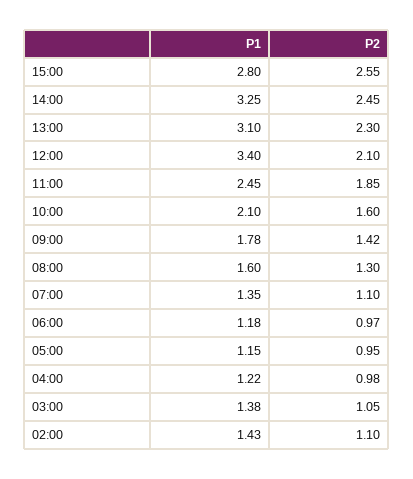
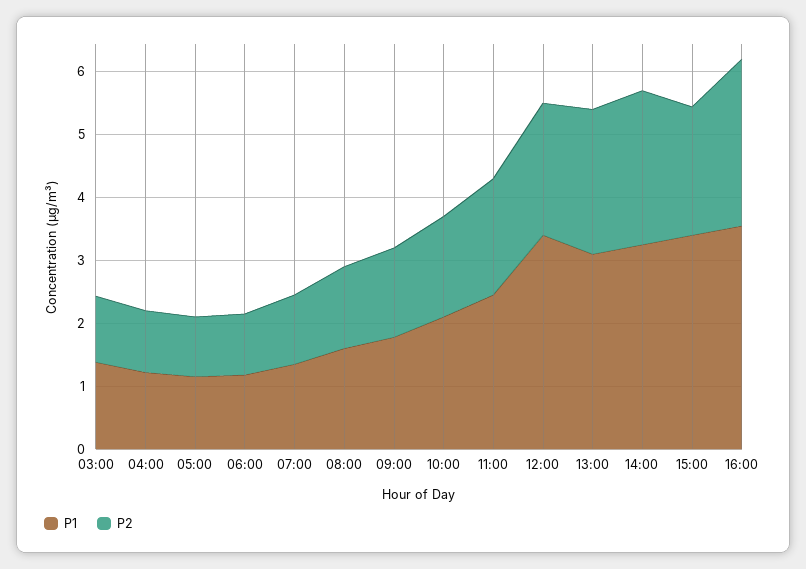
P1, 15:00: 2.8 -> 3.4
P2, 15:00: 2.55 -> 2
P1, 02:00: 1.43 -> none
P2, 02:00: 1.1 -> none
P1, 16:00: none -> 3.6
P2, 16:00: none -> 2.6

